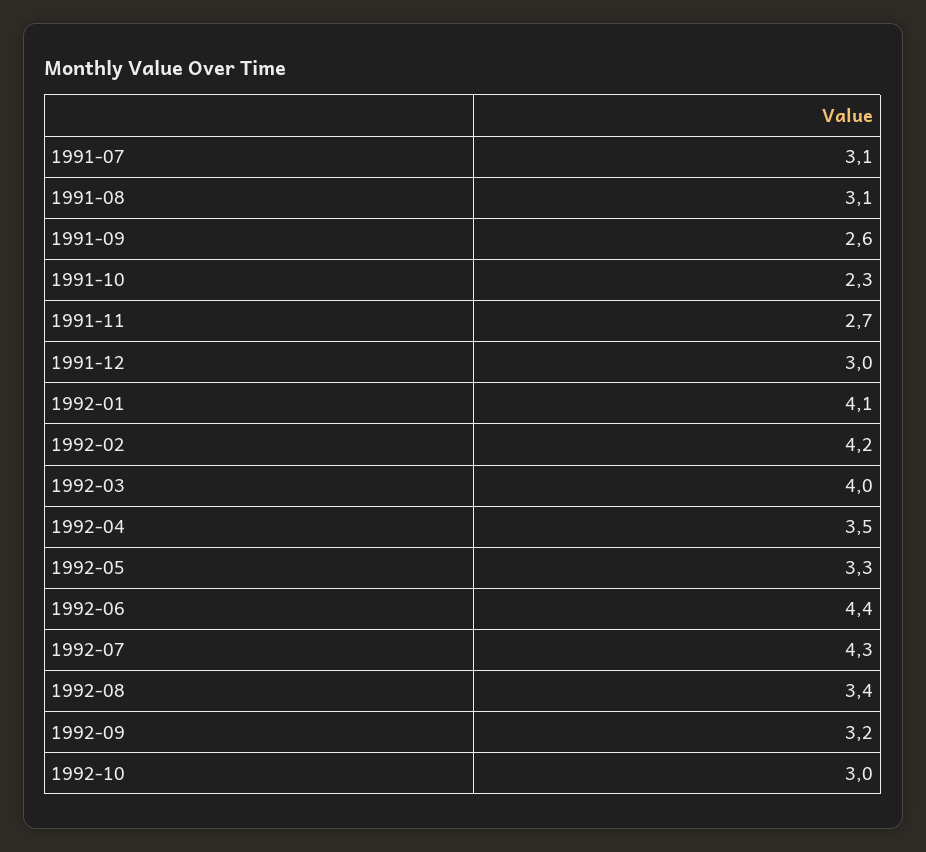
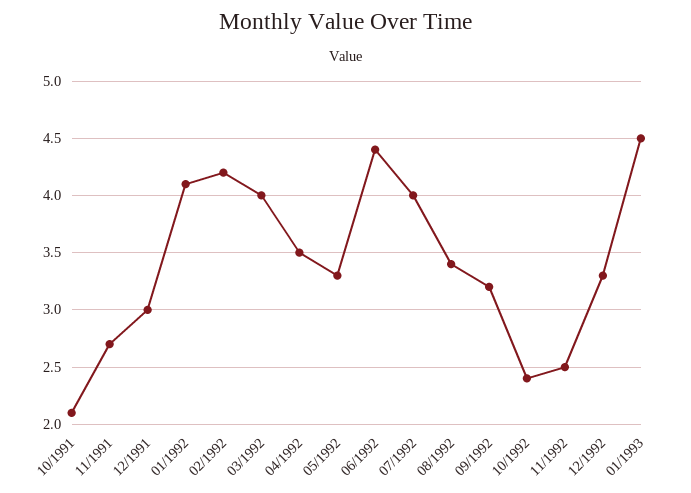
1991-07: 3.1 -> none
1991-08: 3.1 -> none
1991-09: 2.6 -> none
1991-10: 2.3 -> 2.1
1992-07: 4.3 -> 4
1992-10: 3 -> 2.4
11/1992: none -> 2.5
12/1992: none -> 3.3
01/1993: none -> 4.5

